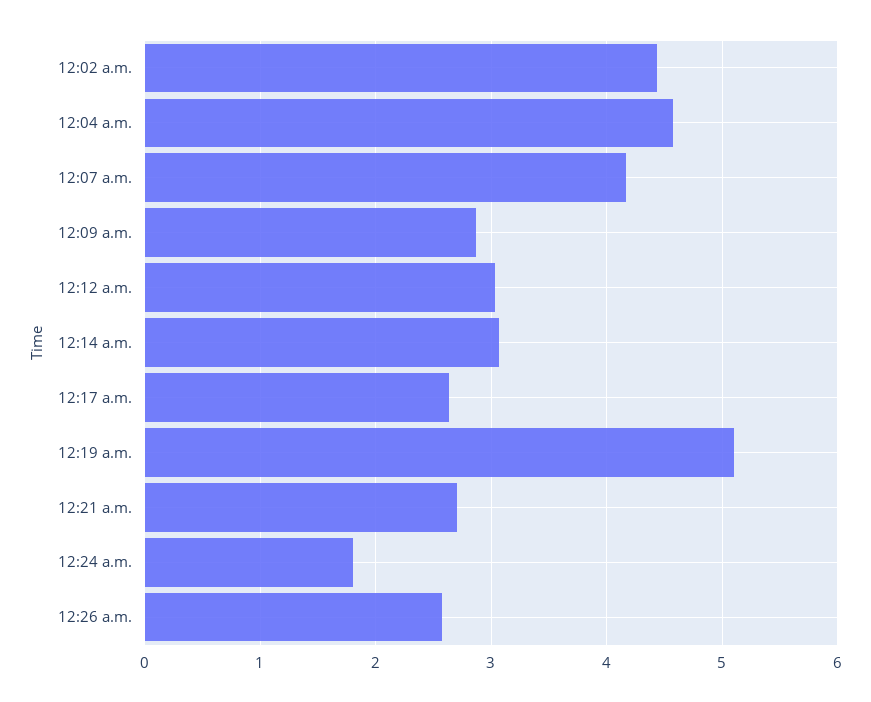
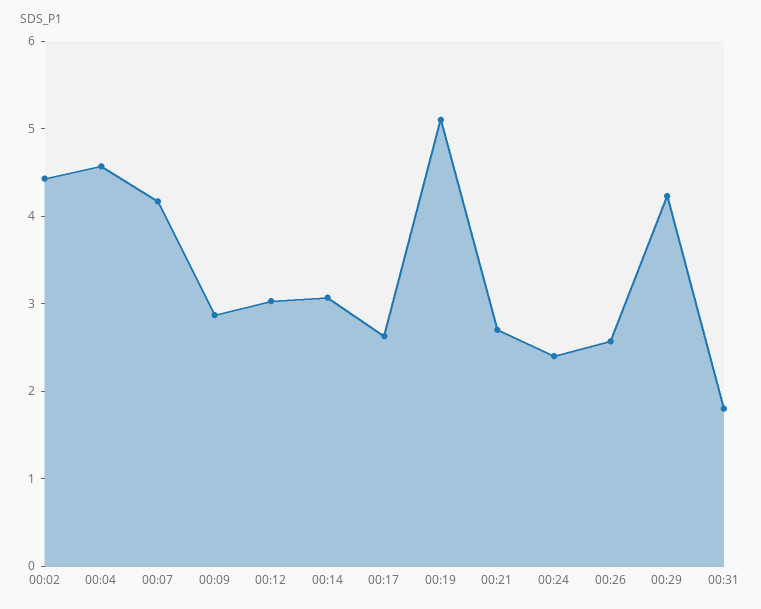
12:24 a.m.: 1.8 -> 2.4
00:29: none -> 4.2
00:31: none -> 1.8

